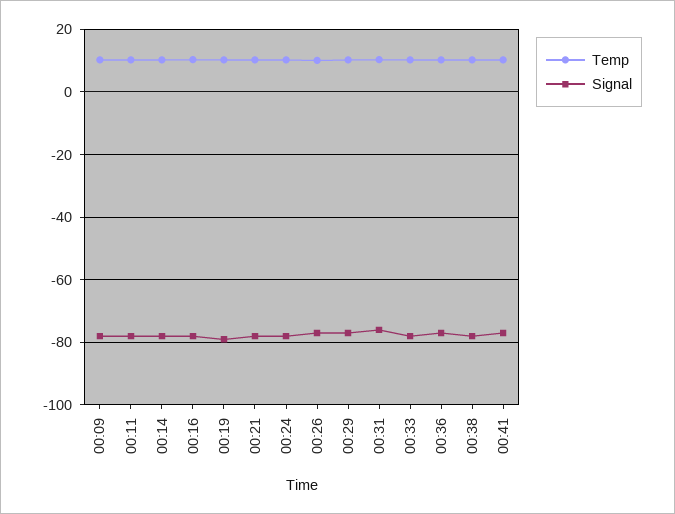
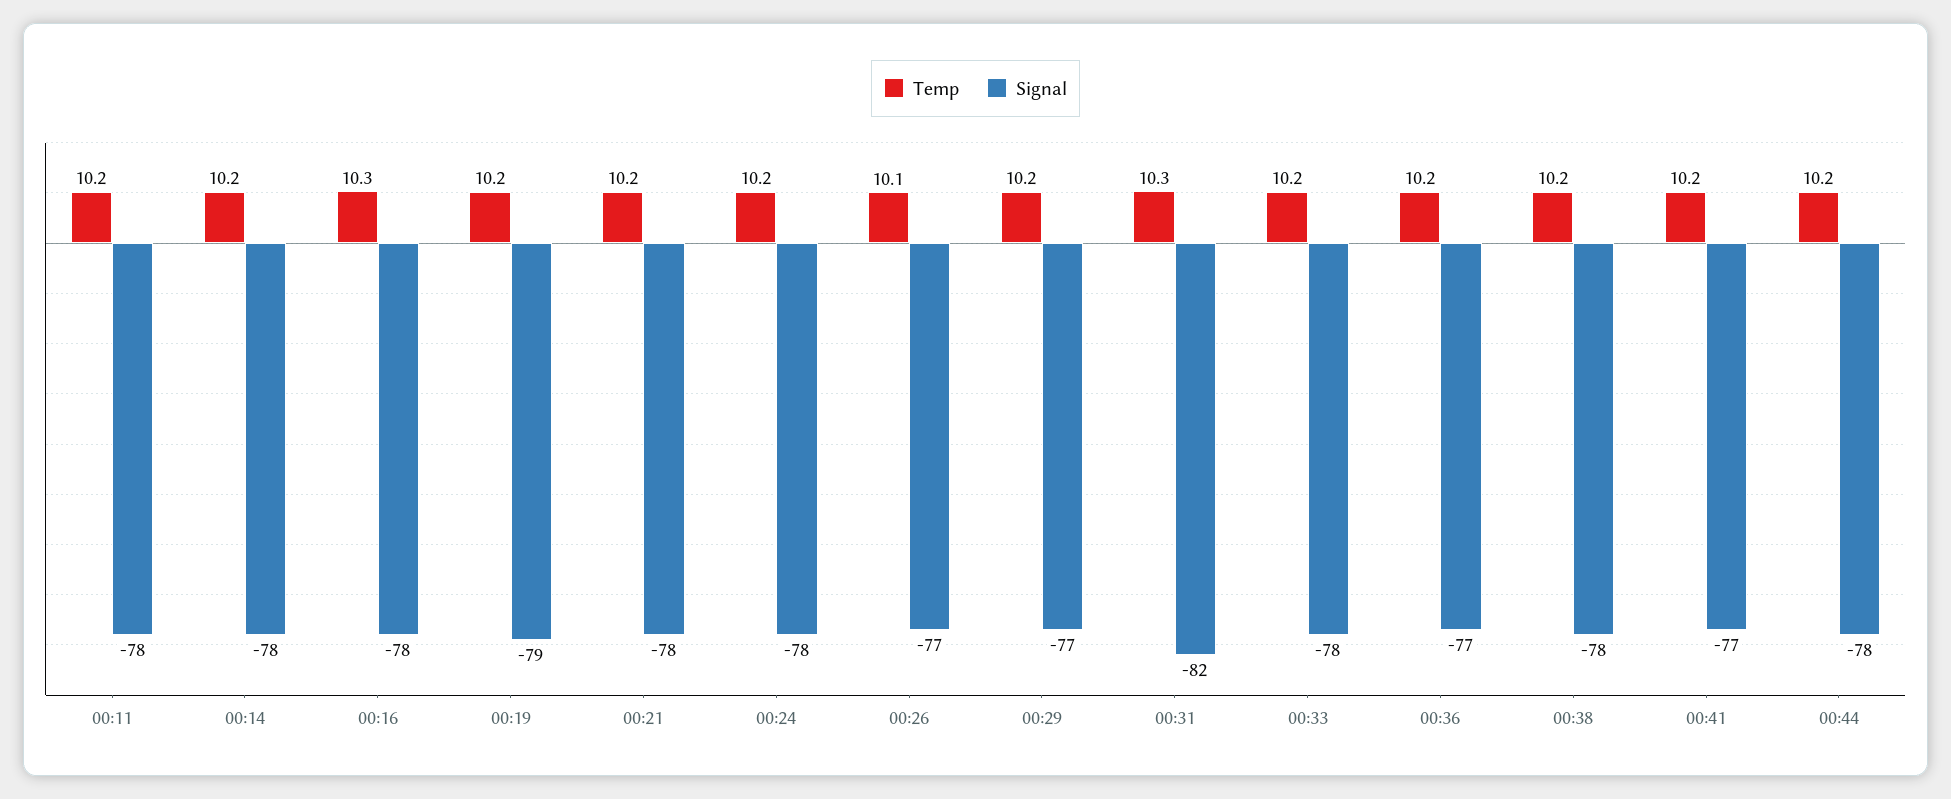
Temp, 00:09: 10 -> none
Signal, 00:09: -78 -> none
Signal, 00:31: -76 -> -82
Temp, 00:44: none -> 10.2
Signal, 00:44: none -> -78

